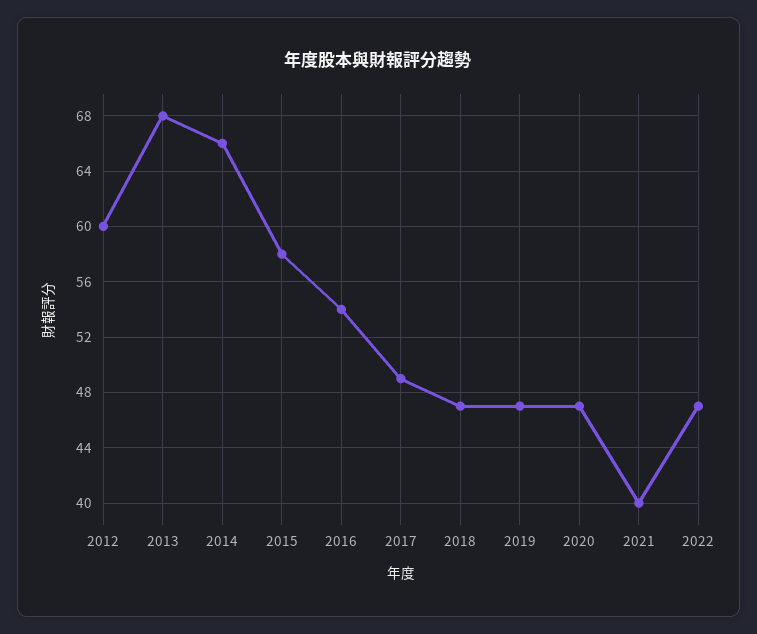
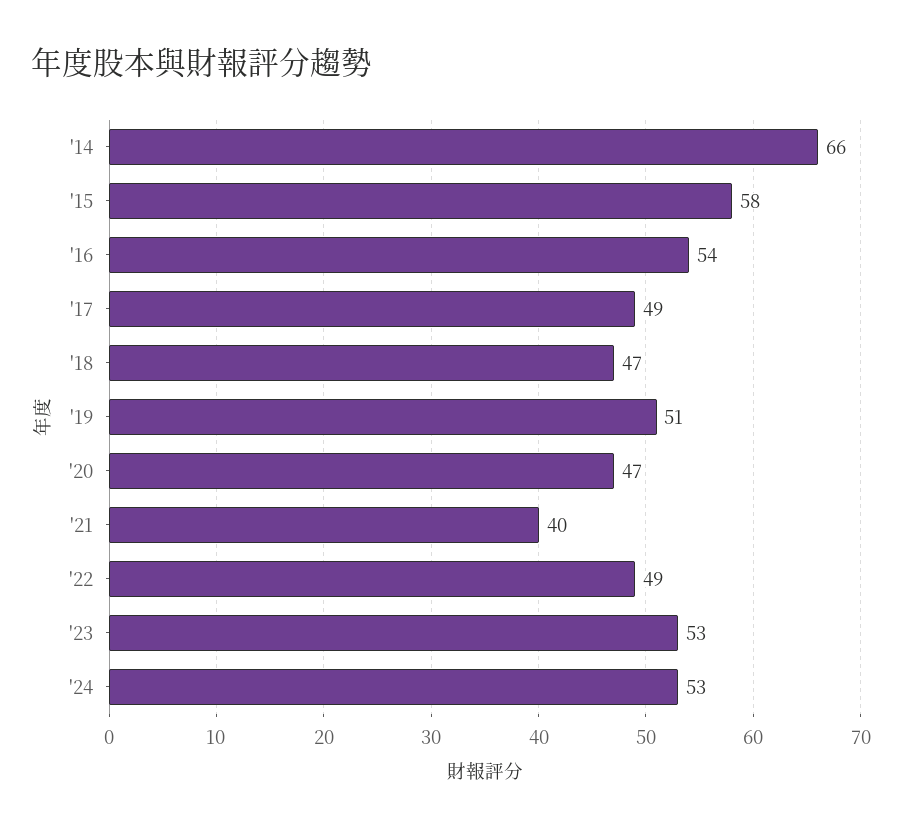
2012: 60 -> none
2013: 68 -> none
2019: 47 -> 51
2022: 47 -> 49
'23: none -> 53
'24: none -> 53

